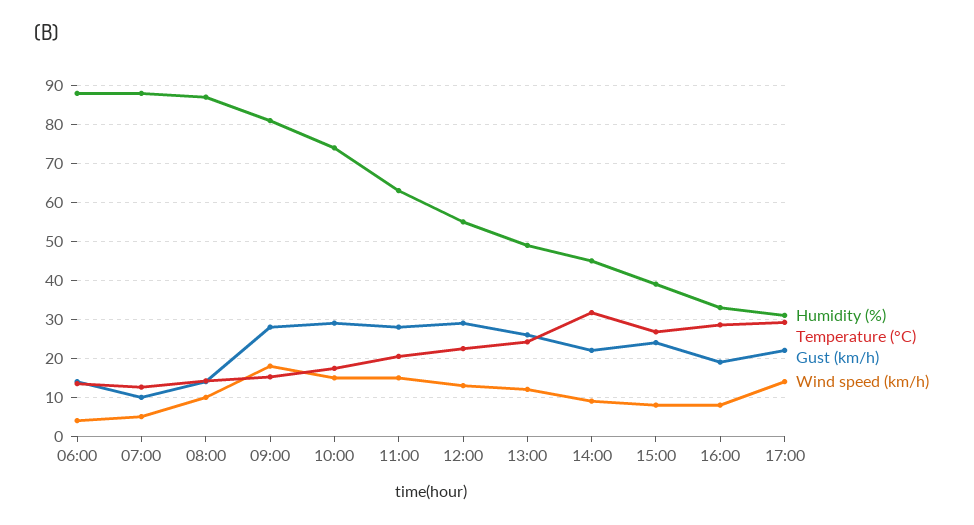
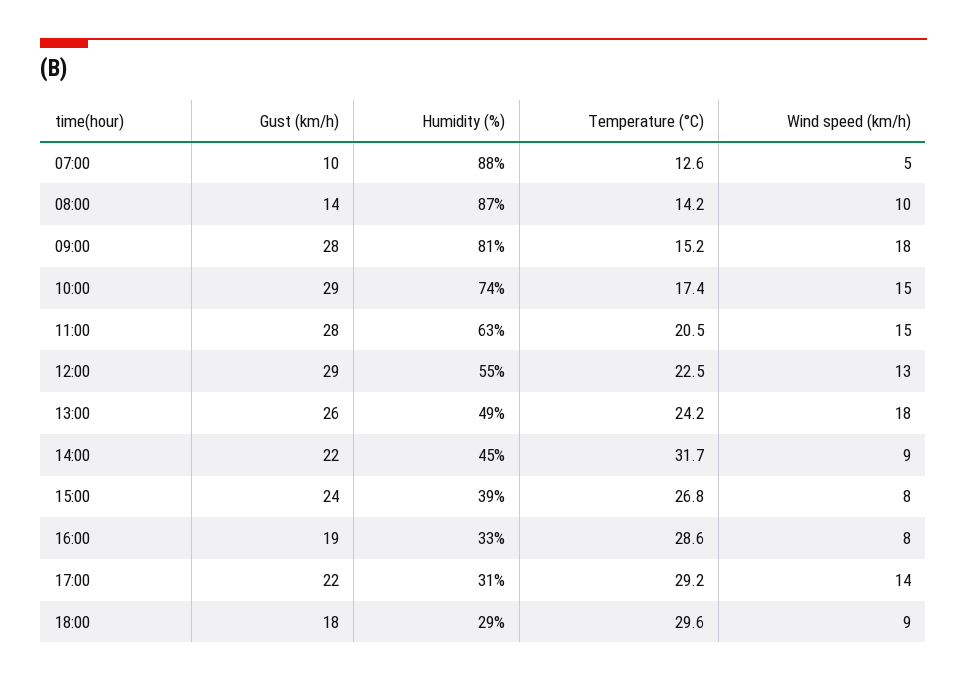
Humidity (%), 06:00: 88 -> none
Temperature (°C), 06:00: 14 -> none
Gust (km/h), 06:00: 14 -> none
Wind speed (km/h), 06:00: 4 -> none
Wind speed (km/h), 13:00: 12 -> 18
Gust (km/h), 18:00: none -> 18
Humidity (%), 18:00: none -> 29
Temperature (°C), 18:00: none -> 29.6
Wind speed (km/h), 18:00: none -> 9

